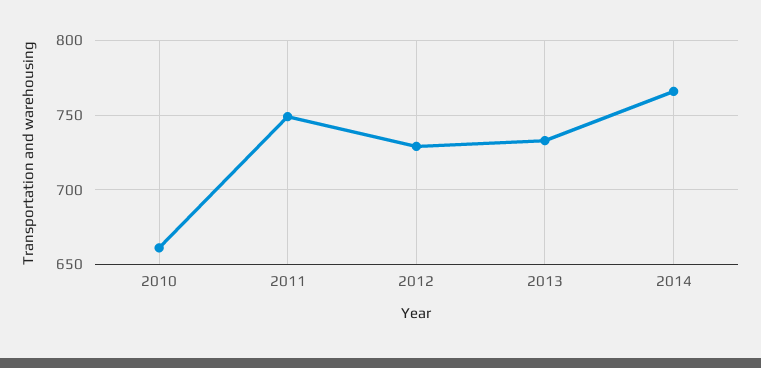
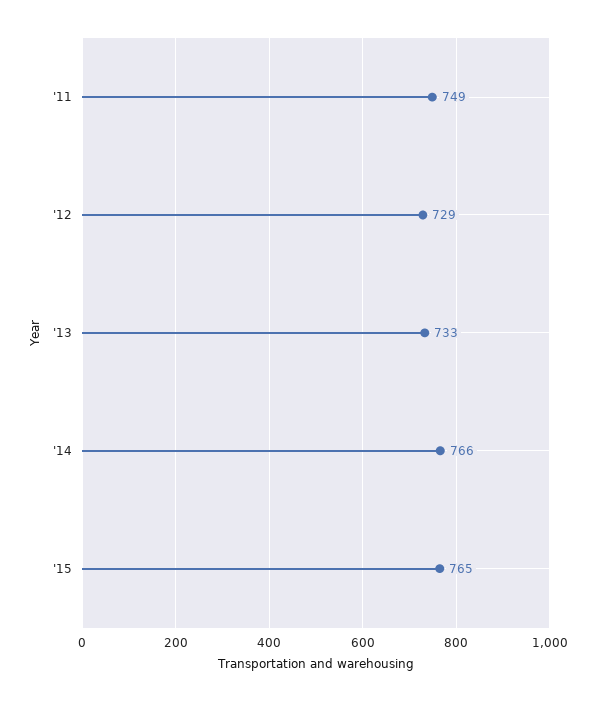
2010: 660 -> none
'15: none -> 765

